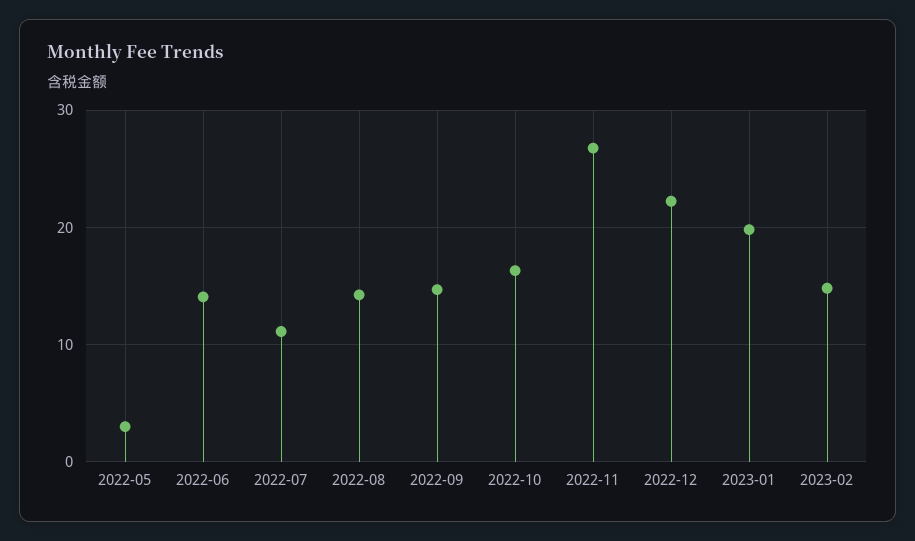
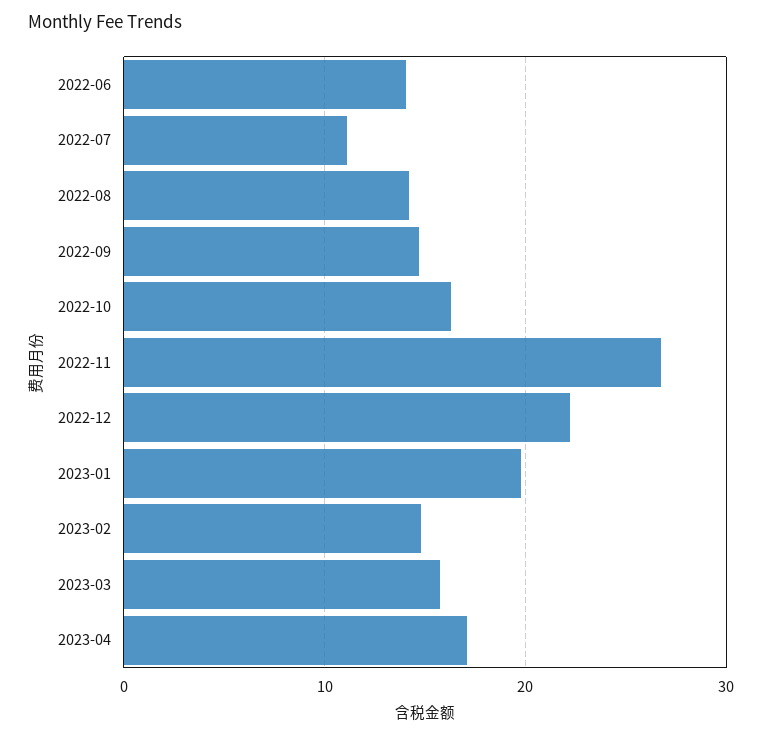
2022-05: 3 -> none
2023-03: none -> 16
2023-04: none -> 17

